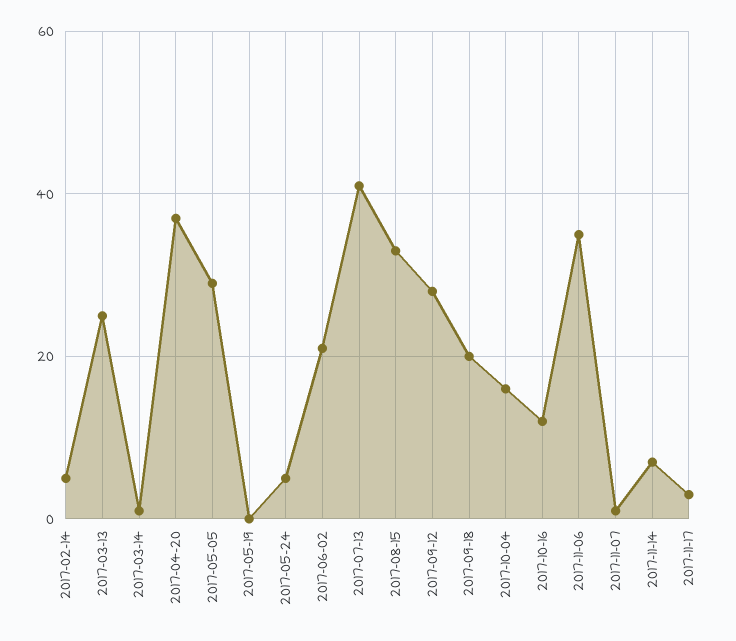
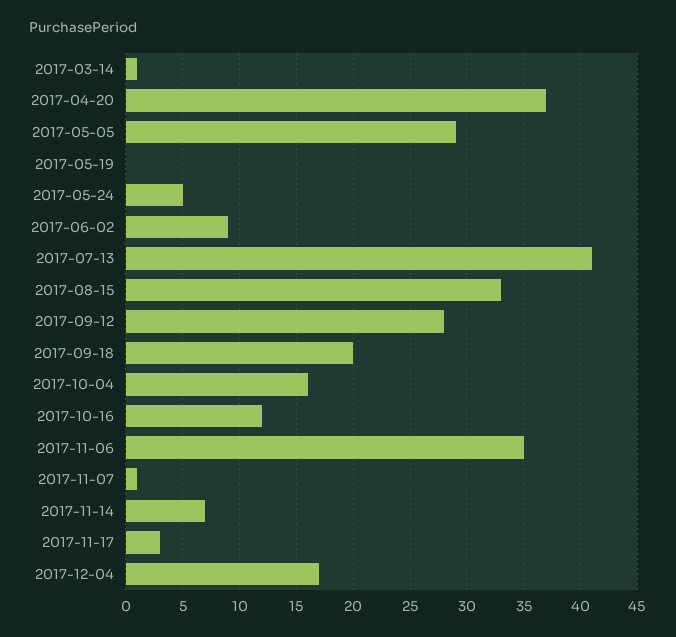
2017-02-14: 5 -> none
2017-03-13: 25 -> none
2017-06-02: 20 -> 9
2017-12-04: none -> 17

